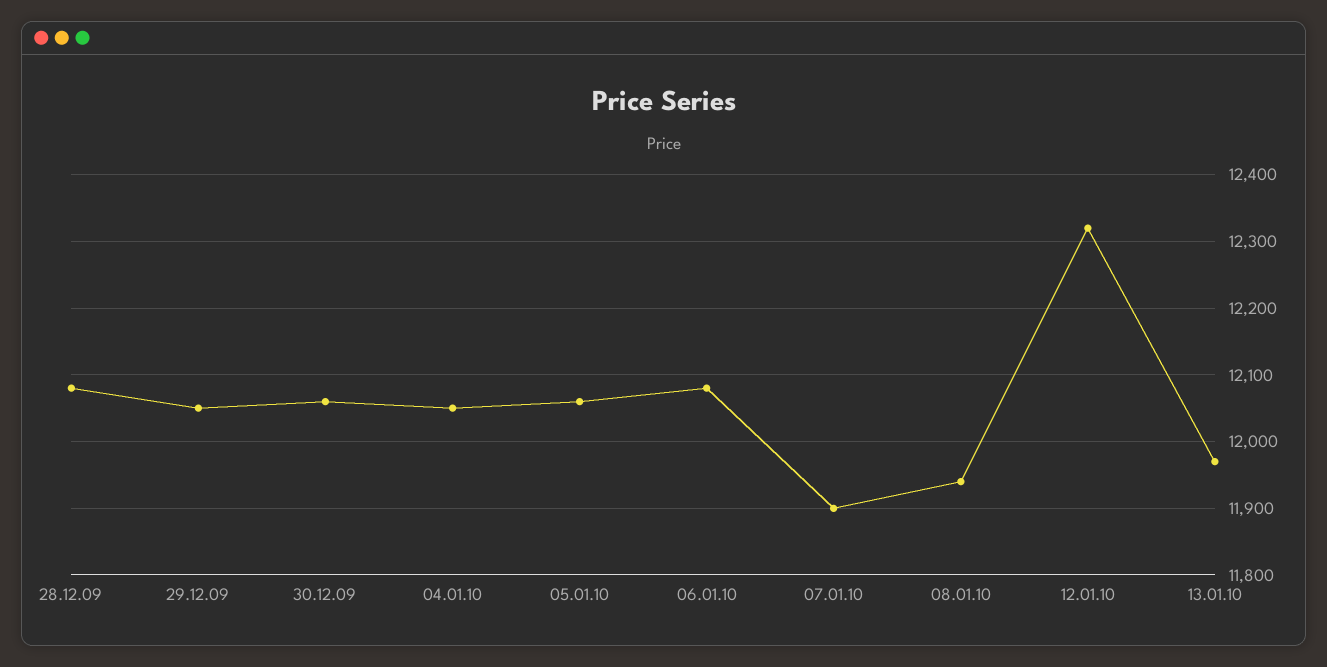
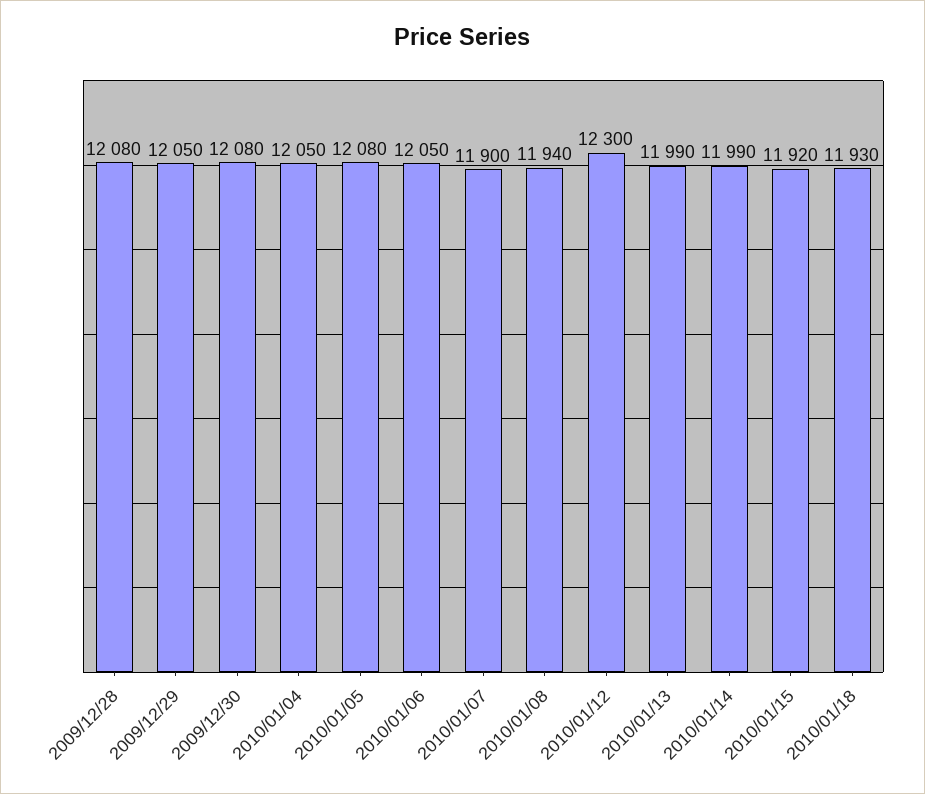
30.12.09: 12060 -> 12080
05.01.10: 12060 -> 12080
06.01.10: 12080 -> 12050
12.01.10: 12320 -> 12300
13.01.10: 11970 -> 11990
2010/01/14: none -> 11990
2010/01/15: none -> 11920
2010/01/18: none -> 11930

